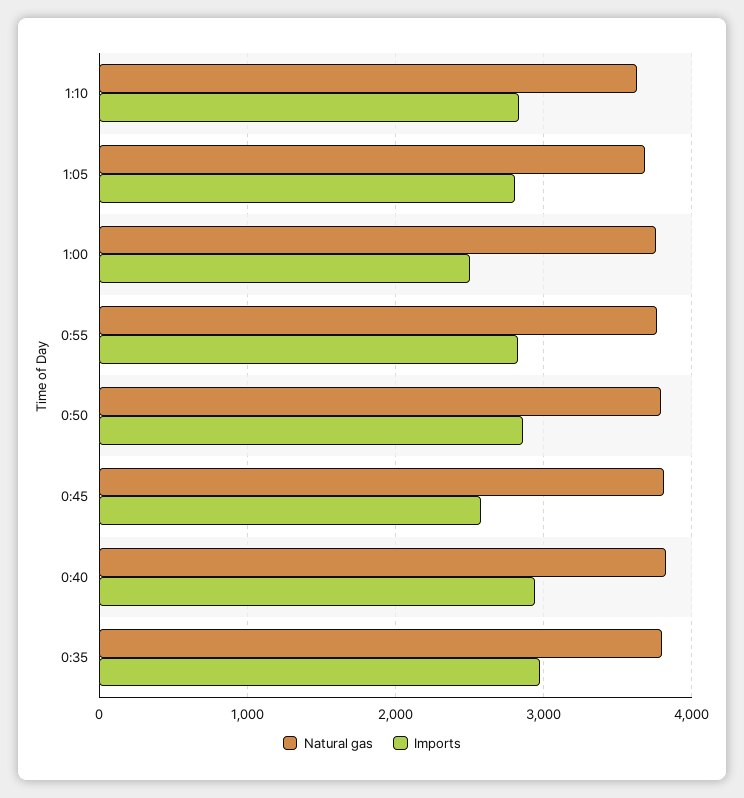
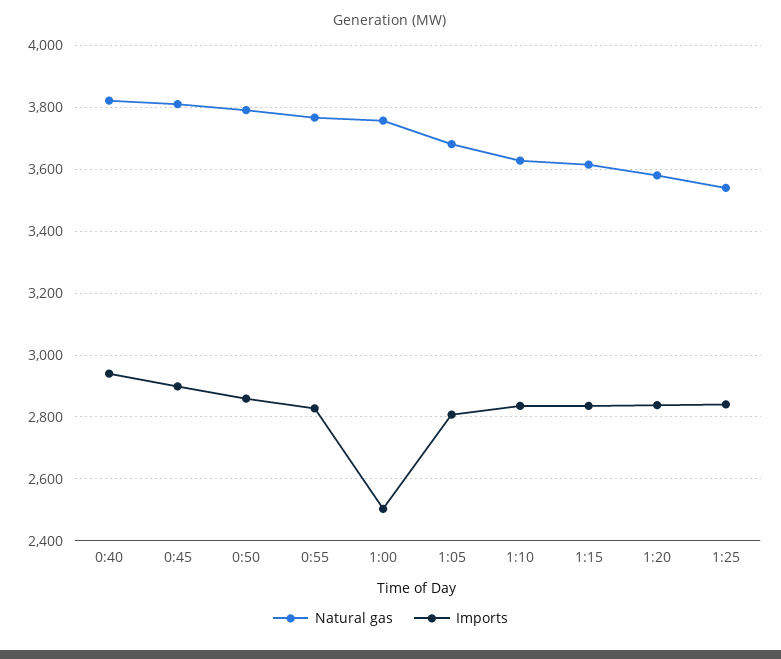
Imports, 0:45: 2600 -> 2900
Natural gas, 0:35: 3800 -> none
Imports, 0:35: 3000 -> none
Natural gas, 1:15: none -> 3620
Imports, 1:15: none -> 2840
Natural gas, 1:20: none -> 3580
Imports, 1:20: none -> 2840
Natural gas, 1:25: none -> 3540
Imports, 1:25: none -> 2840

